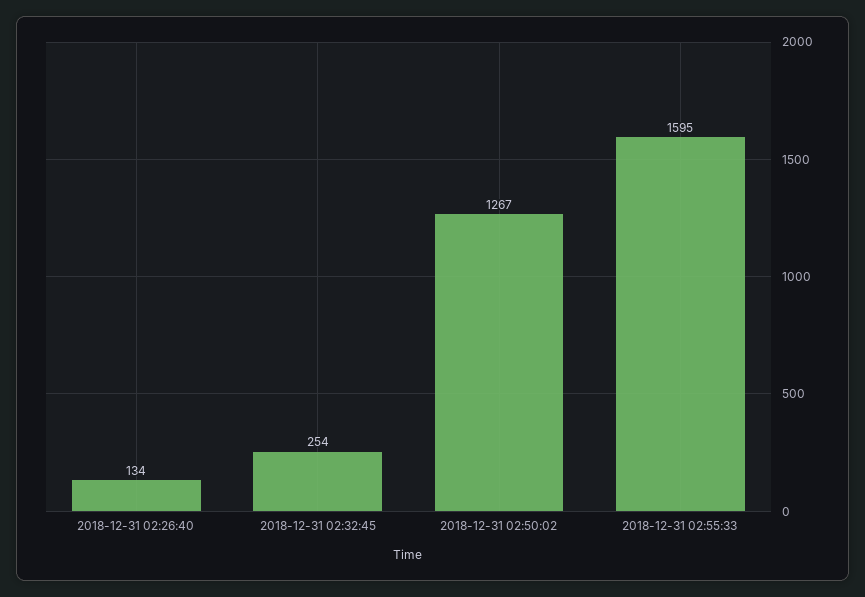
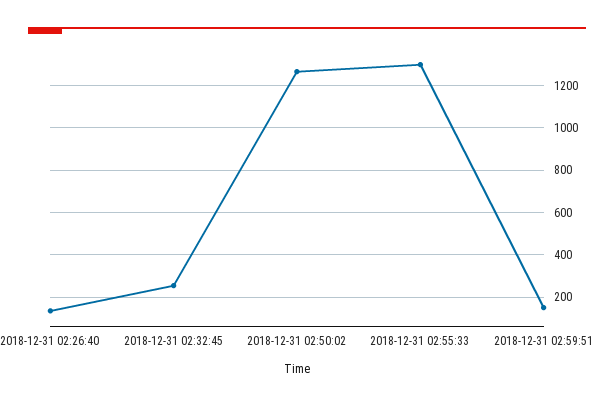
2018-12-31 02:55:33: 1595 -> 1300
2018-12-31 02:59:51: none -> 150

